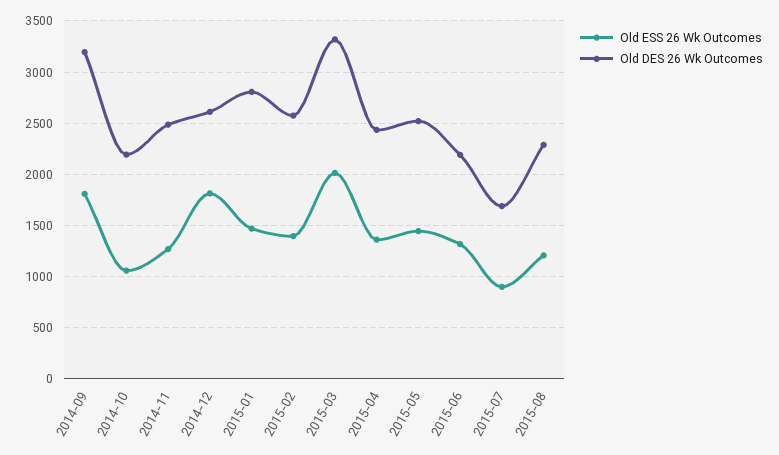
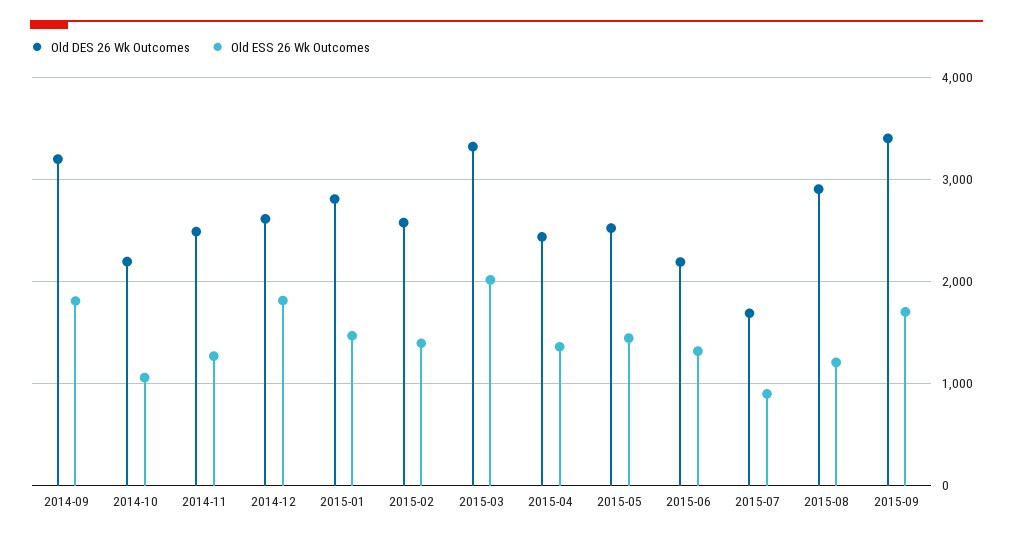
Old DES 26 Wk Outcomes, 2015-08: 2300 -> 2900
Old DES 26 Wk Outcomes, 2015-09: none -> 3400
Old ESS 26 Wk Outcomes, 2015-09: none -> 1700

